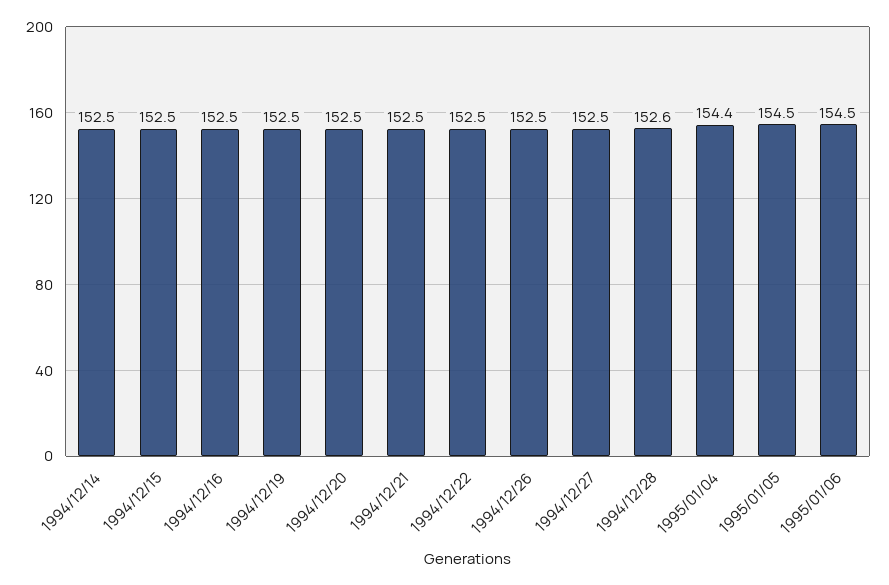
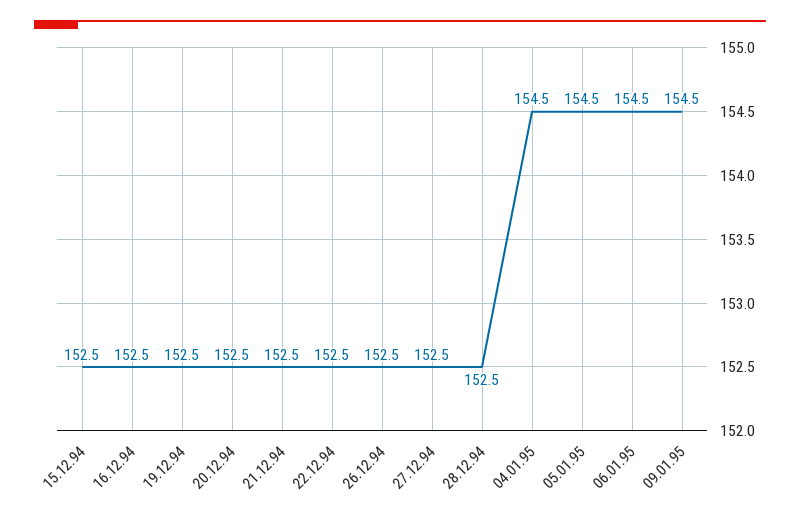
1994/12/14: 152.5 -> none
1994/12/28: 152.6 -> 152.5
1995/01/04: 154.4 -> 154.5
09.01.95: none -> 154.5

